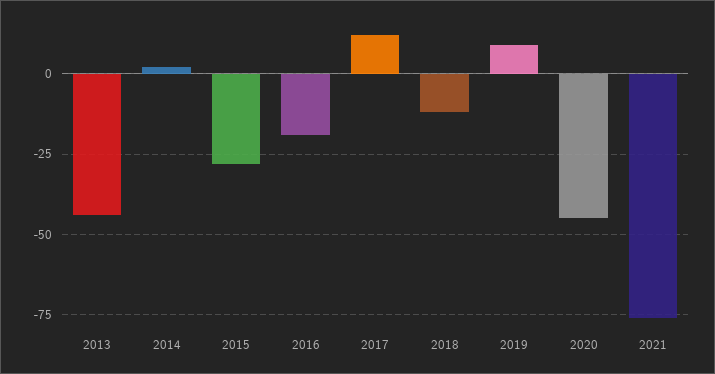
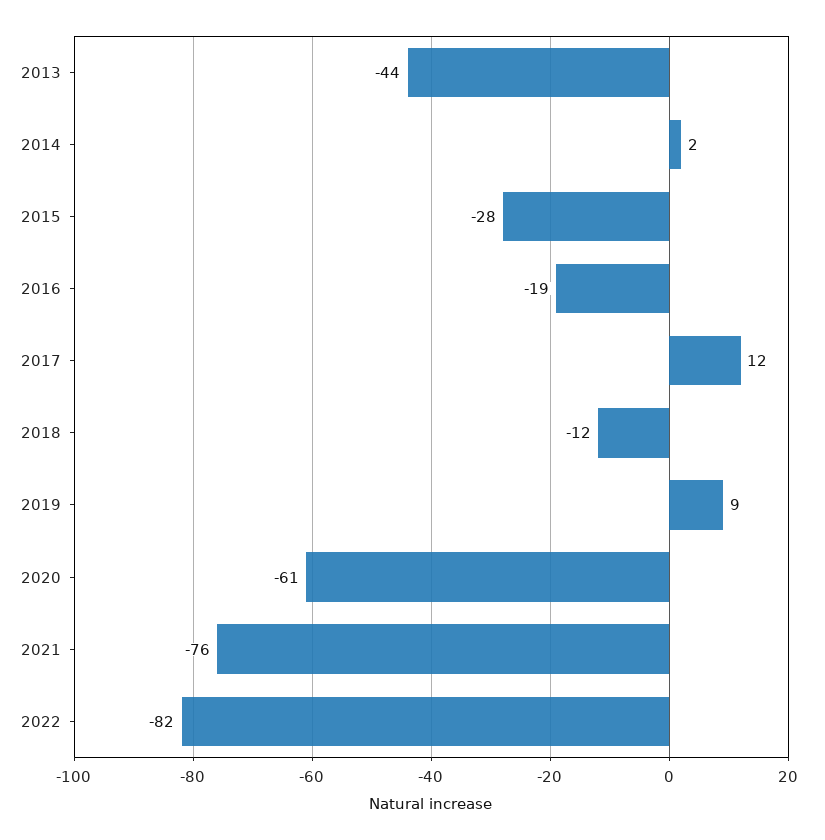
2020: -45 -> -61
2022: none -> -82

